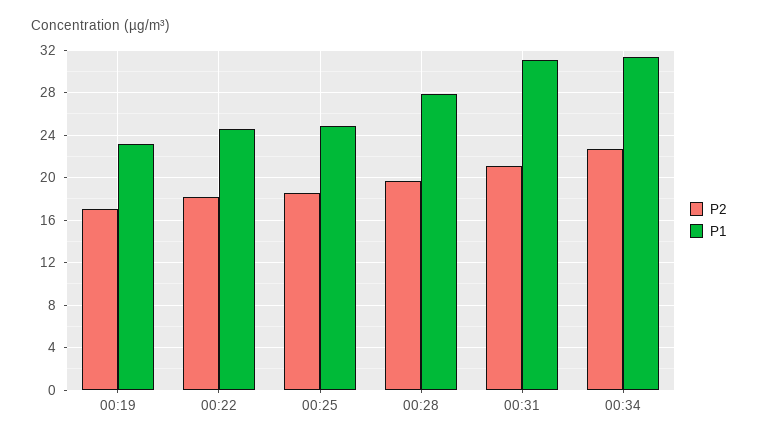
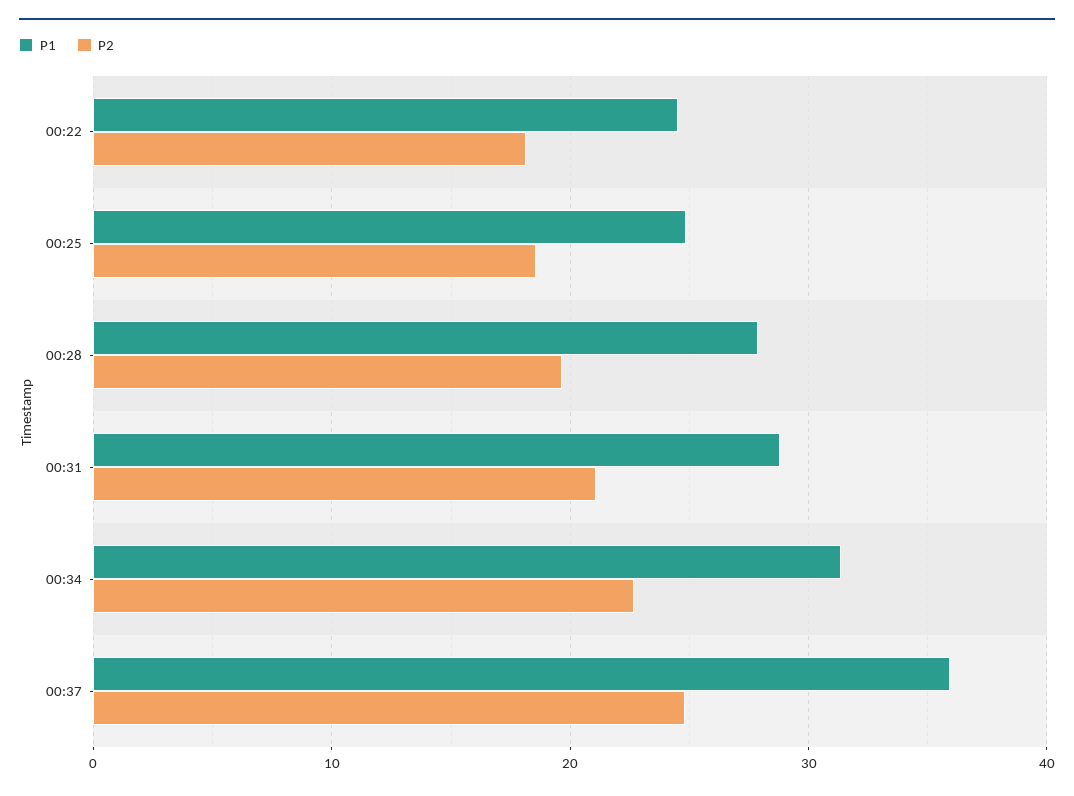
P2, 00:19: 17 -> none
P1, 00:19: 23 -> none
P1, 00:31: 31 -> 29
P1, 00:37: none -> 36
P2, 00:37: none -> 25

